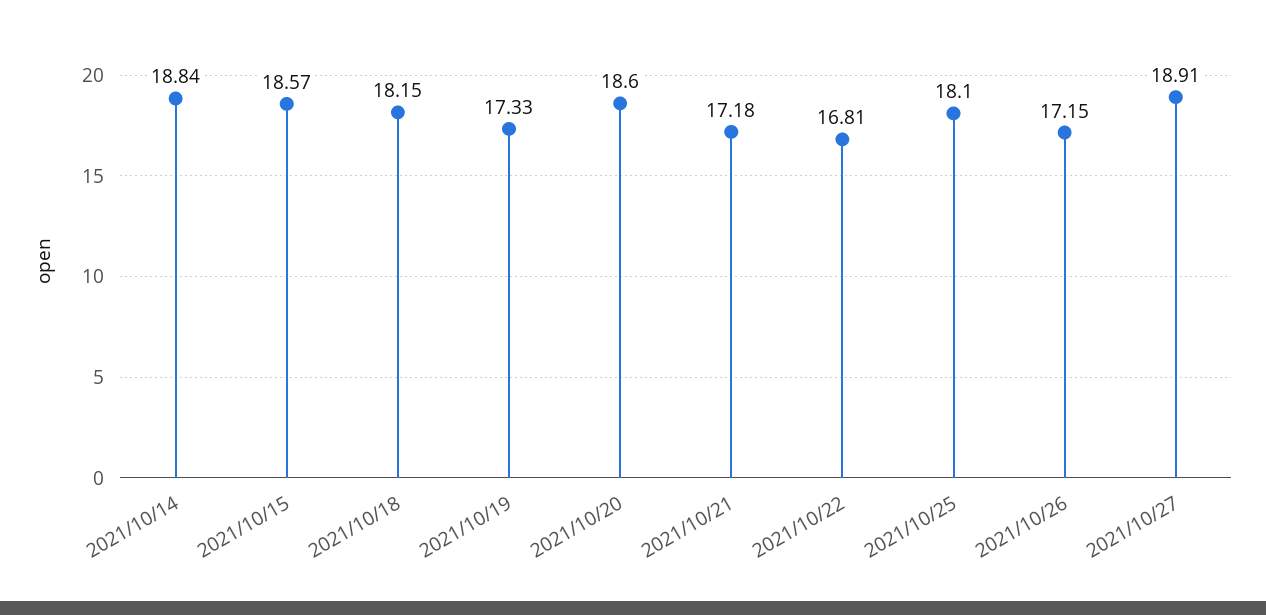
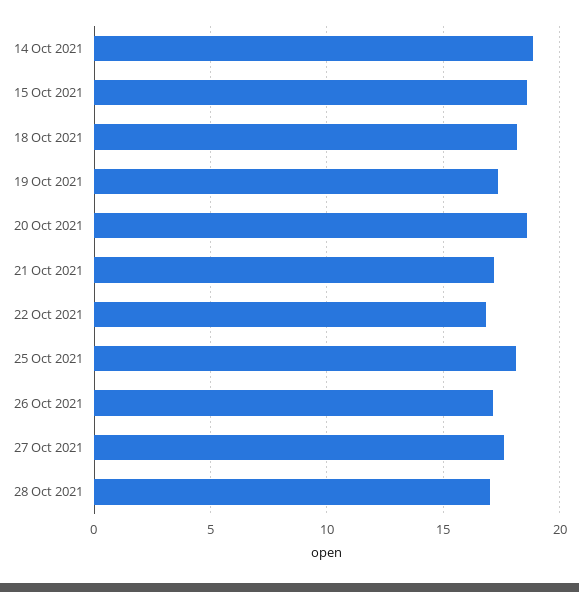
2021/10/27: 18.91 -> 17.5
28 Oct 2021: none -> 17

